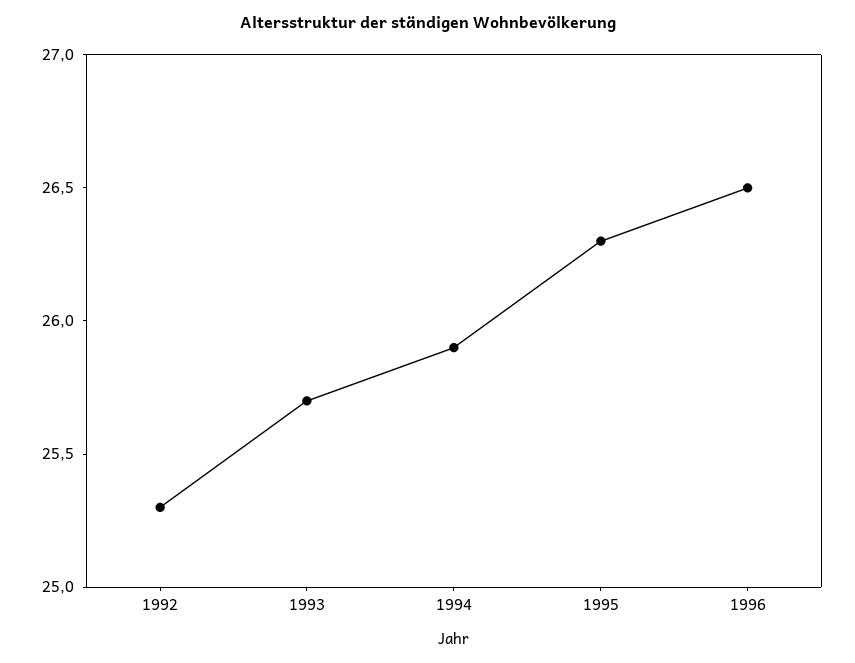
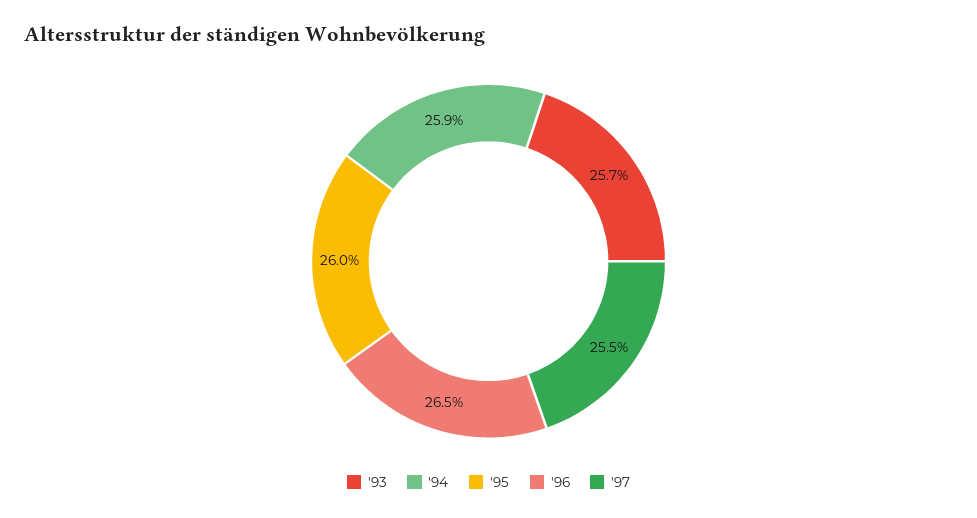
1992: 25.3 -> none
1995: 26.3 -> 26
'97: none -> 25.5

